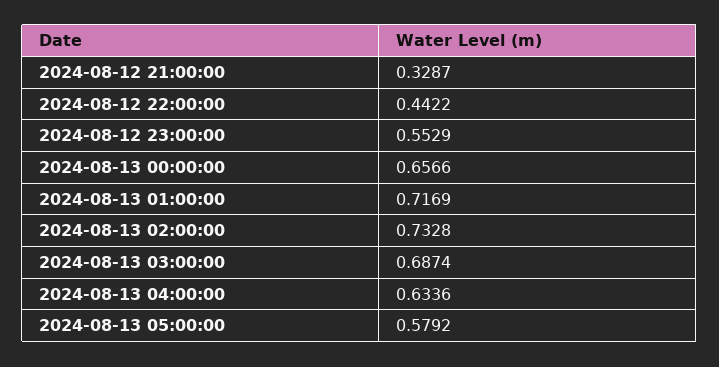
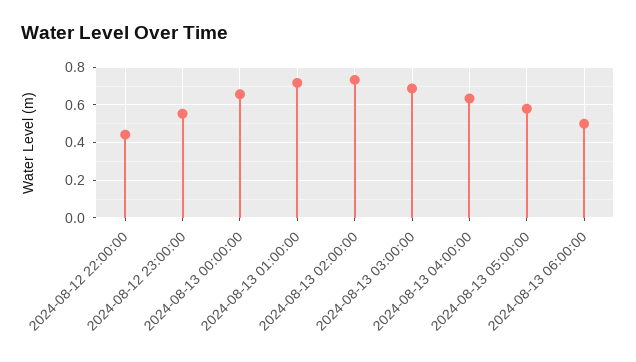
2024-08-12 21:00:00: 0.3287 -> none
2024-08-13 06:00:00: none -> 0.5

